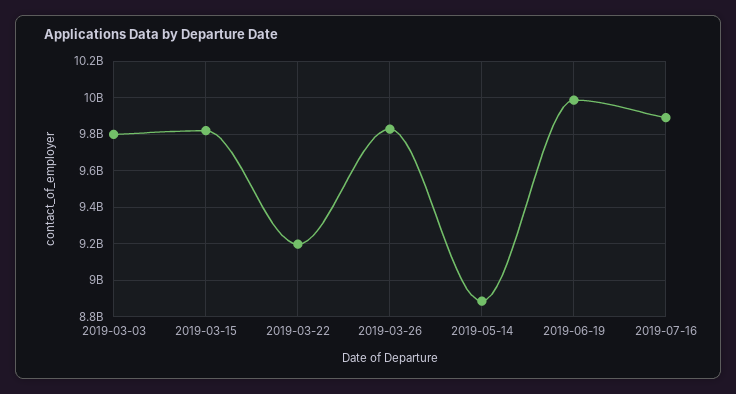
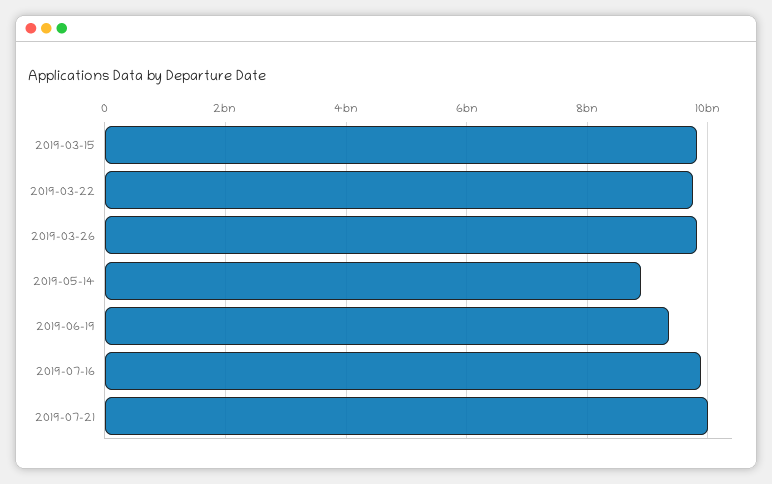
2019-03-03: 9800000000 -> none
2019-03-22: 9200000000 -> 9800000000
2019-06-19: 10000000000 -> 9400000000
2019-07-21: none -> 10000000000

